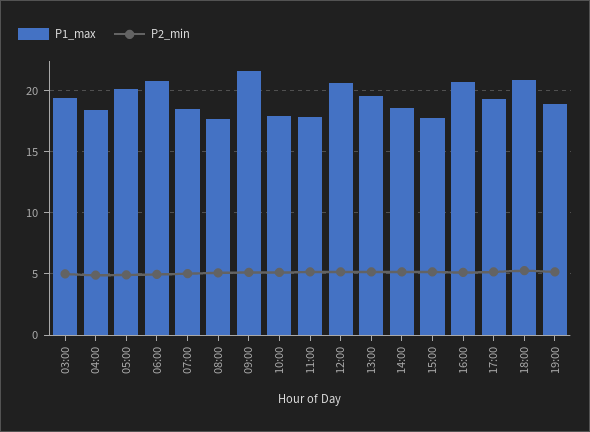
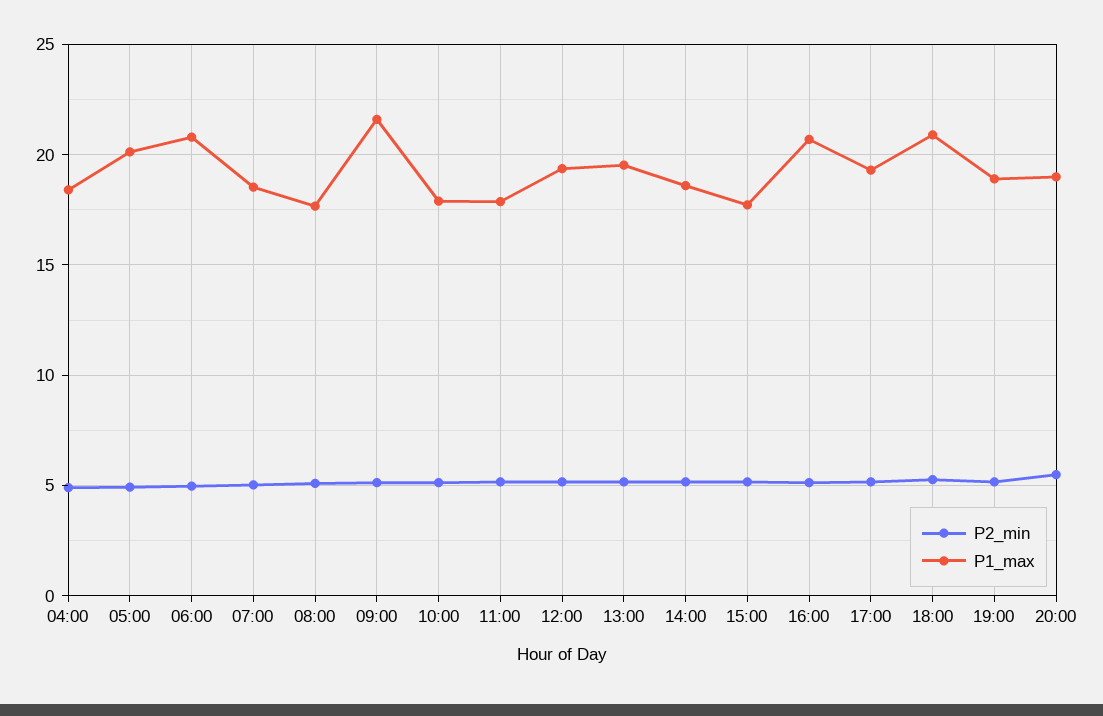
P1_max, 03:00: 19.5 -> none
P2_min, 03:00: 5 -> none
P1_max, 12:00: 20.5 -> 19.5
P2_min, 20:00: none -> 5.5
P1_max, 20:00: none -> 19

